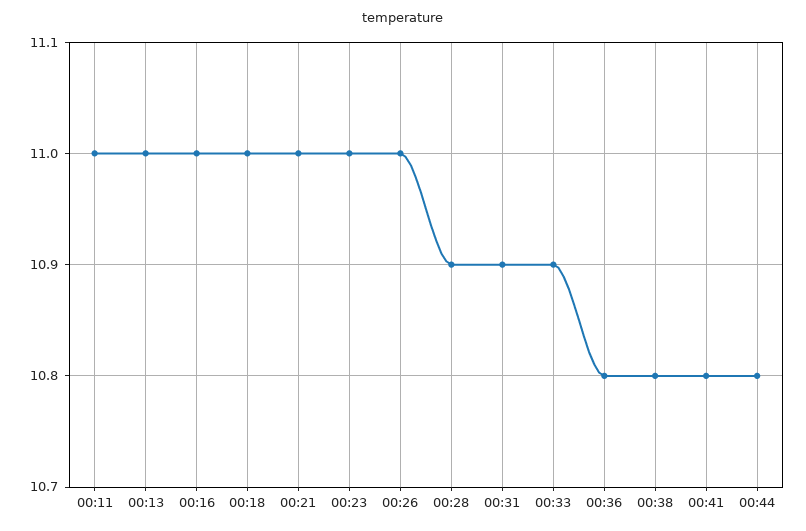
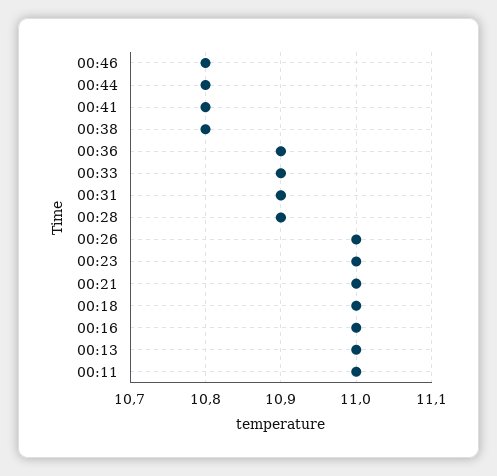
00:36: 10.8 -> 10.9
00:46: none -> 10.8

